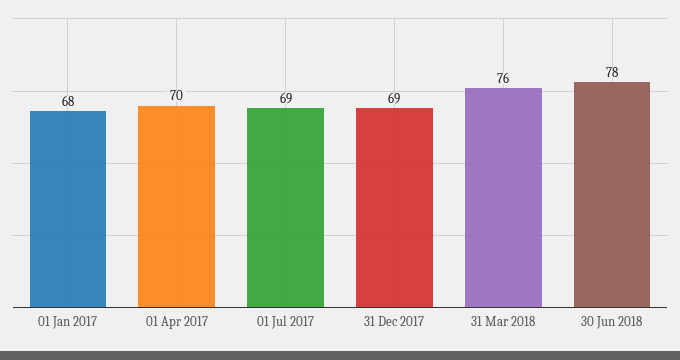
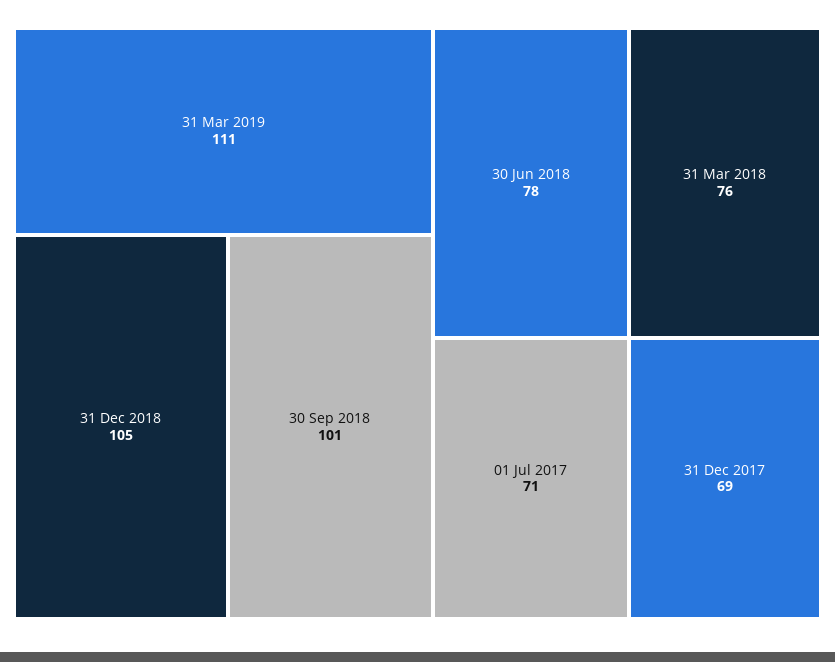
01 Jan 2017: 68 -> none
01 Apr 2017: 70 -> none
01 Jul 2017: 69 -> 71
31 Mar 2019: none -> 111
31 Dec 2018: none -> 105
30 Sep 2018: none -> 101

